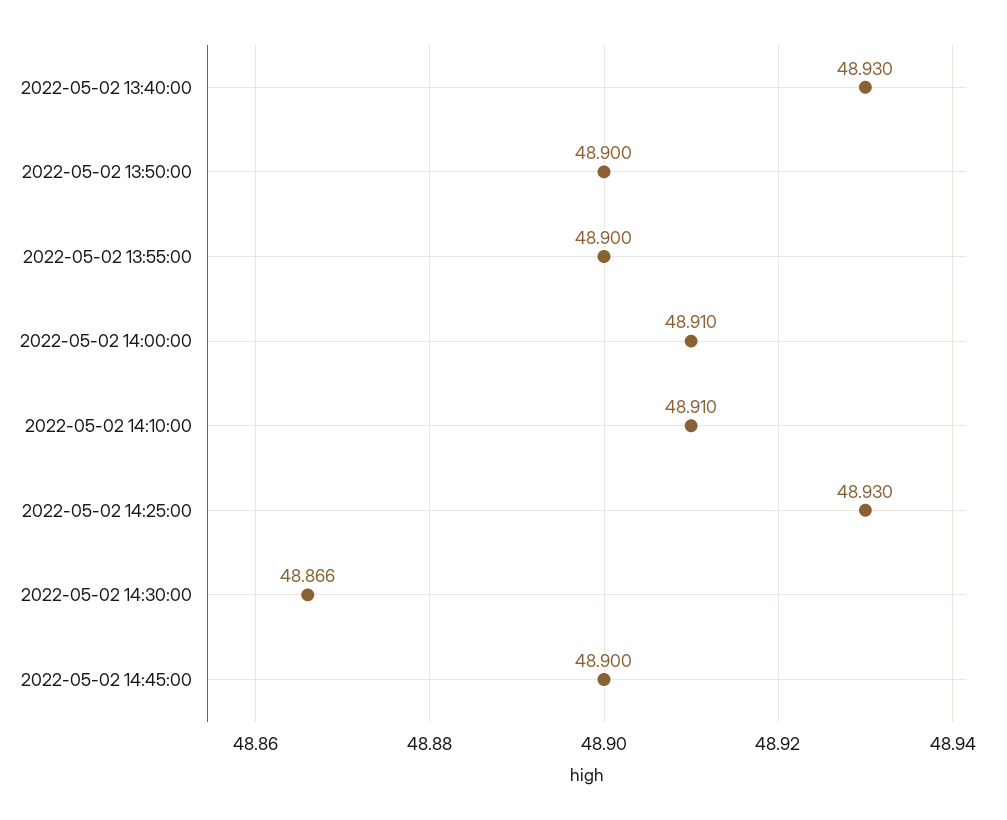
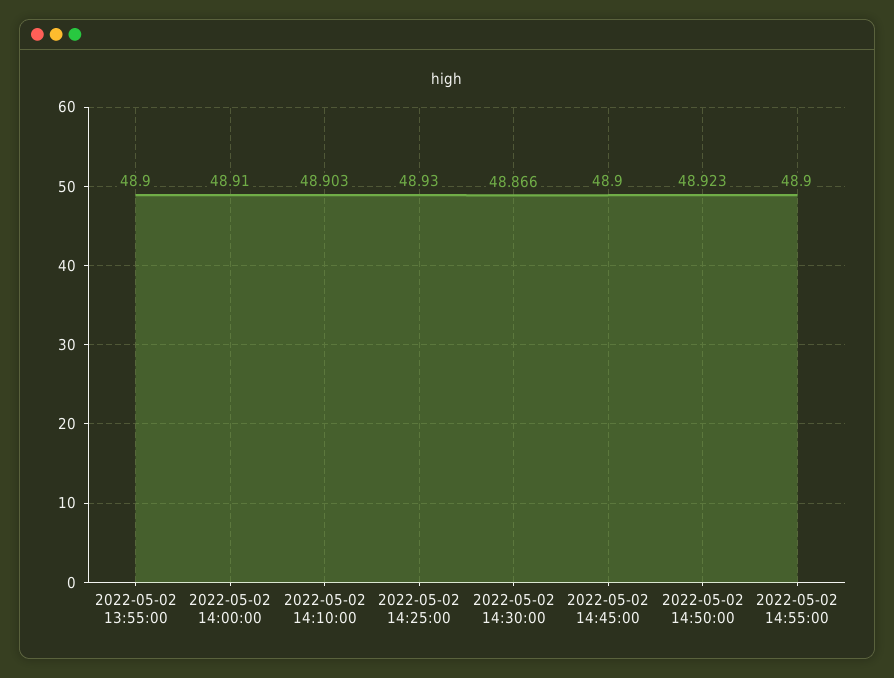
2022-05-02 13:40:00: 48.93 -> none
2022-05-02 13:50:00: 48.9 -> none
2022-05-02 14:10:00: 48.91 -> 48.903
2022-05-02 14:50:00: none -> 48.923
2022-05-02 14:55:00: none -> 48.9

